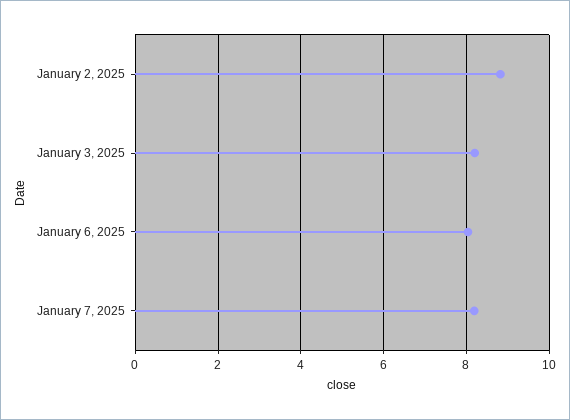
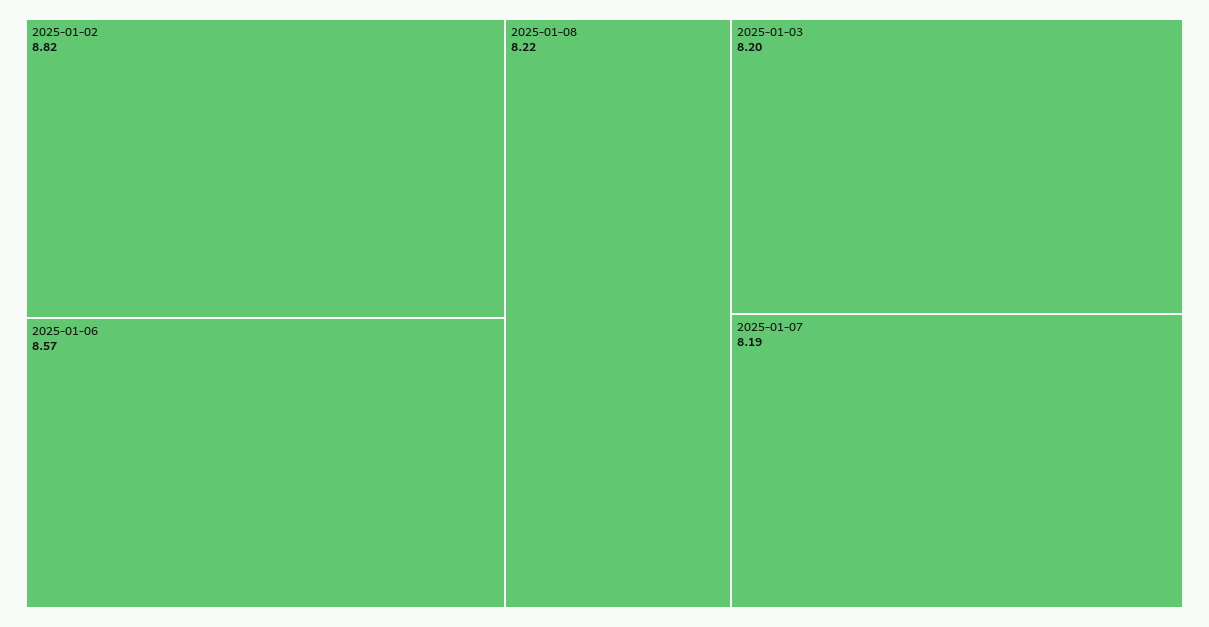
January 6, 2025: 8 -> 8.57
2025-01-08: none -> 8.22

